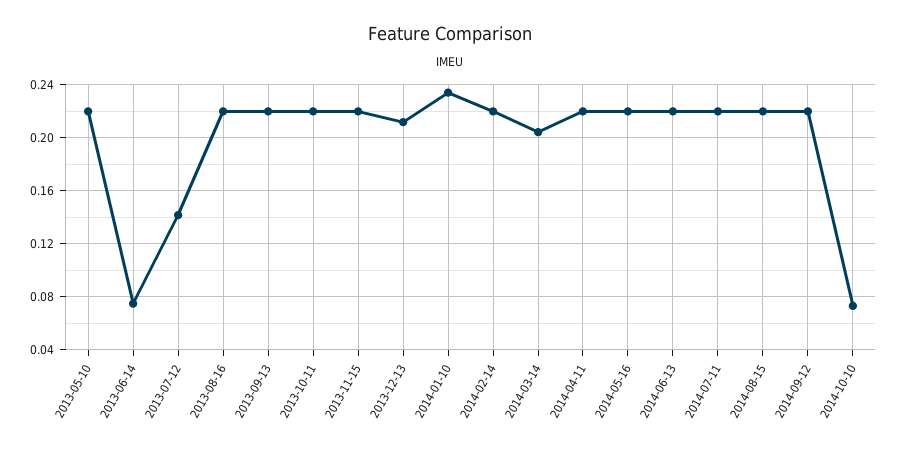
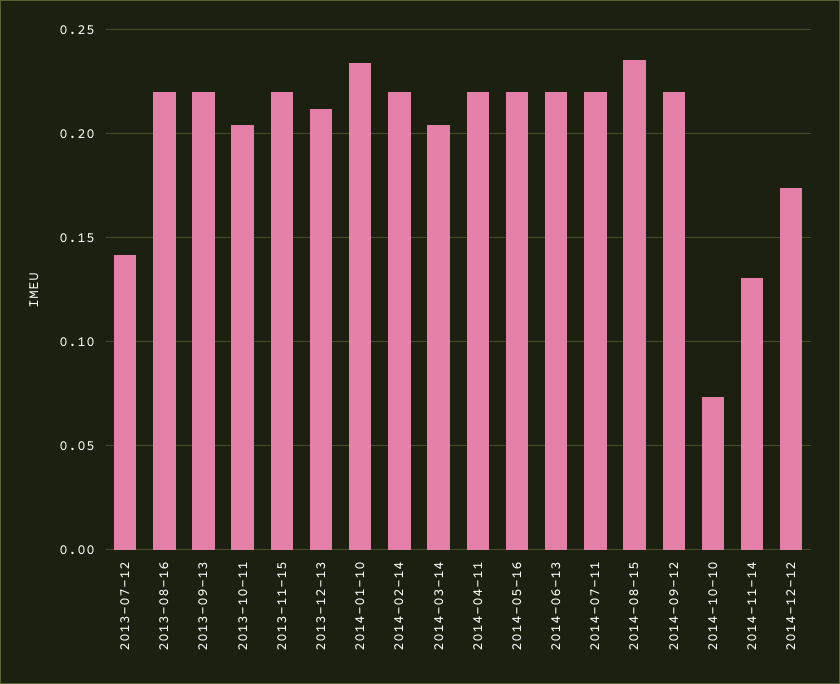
2013-05-10: 0.22 -> none
2013-06-14: 0.075 -> none
2013-10-11: 0.22 -> 0.205
2014-08-15: 0.22 -> 0.235
2014-11-14: none -> 0.13
2014-12-12: none -> 0.175

